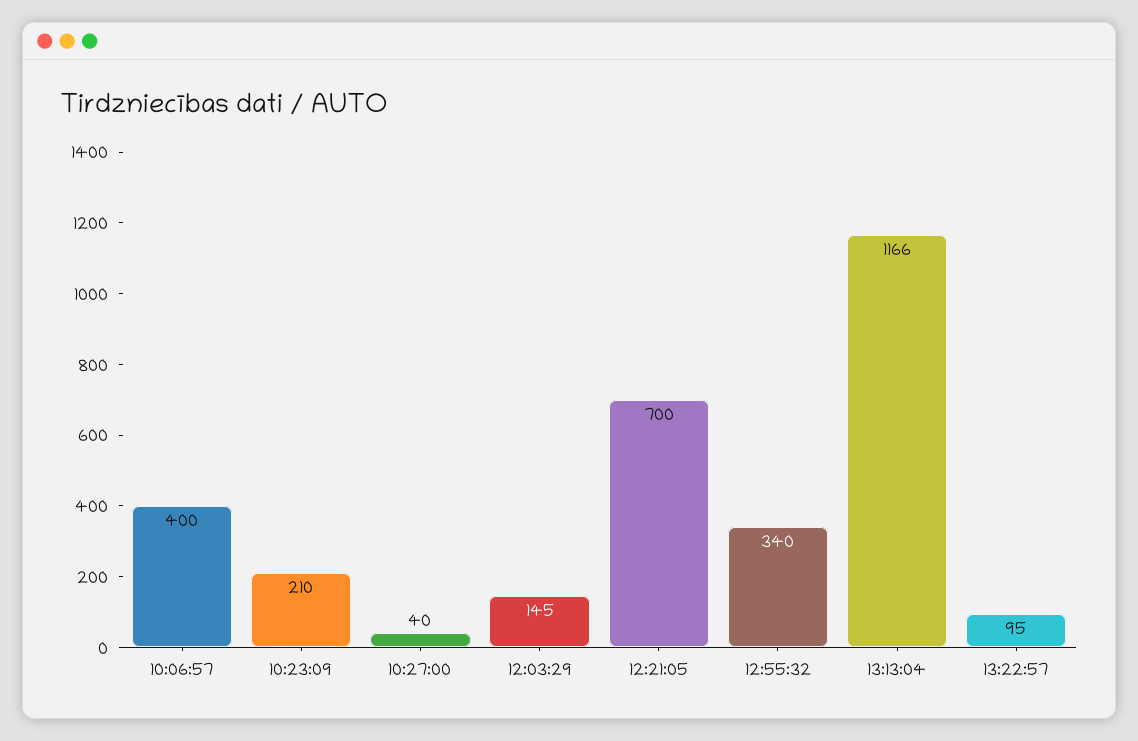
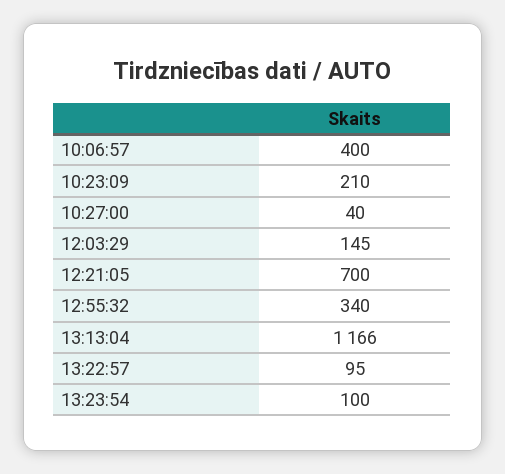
13:23:54: none -> 100

